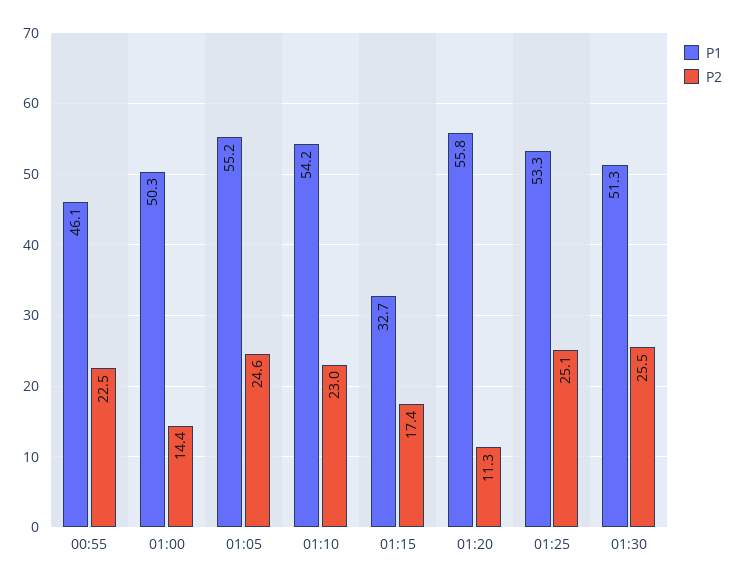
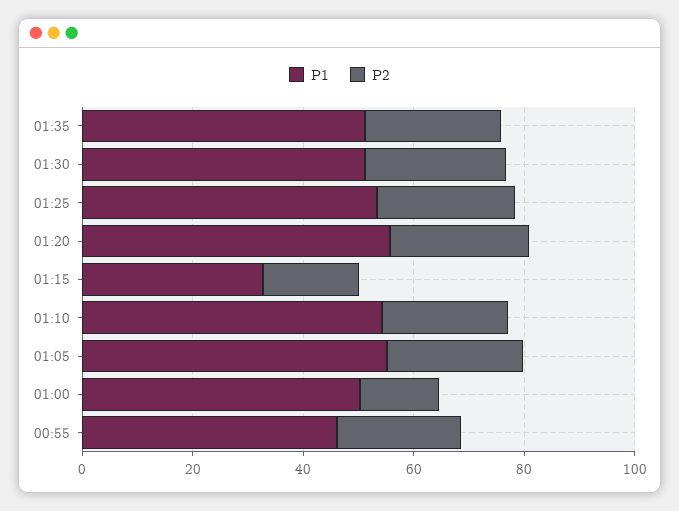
P2, 01:20: 11.3 -> 25
P1, 01:35: none -> 50
P2, 01:35: none -> 25

